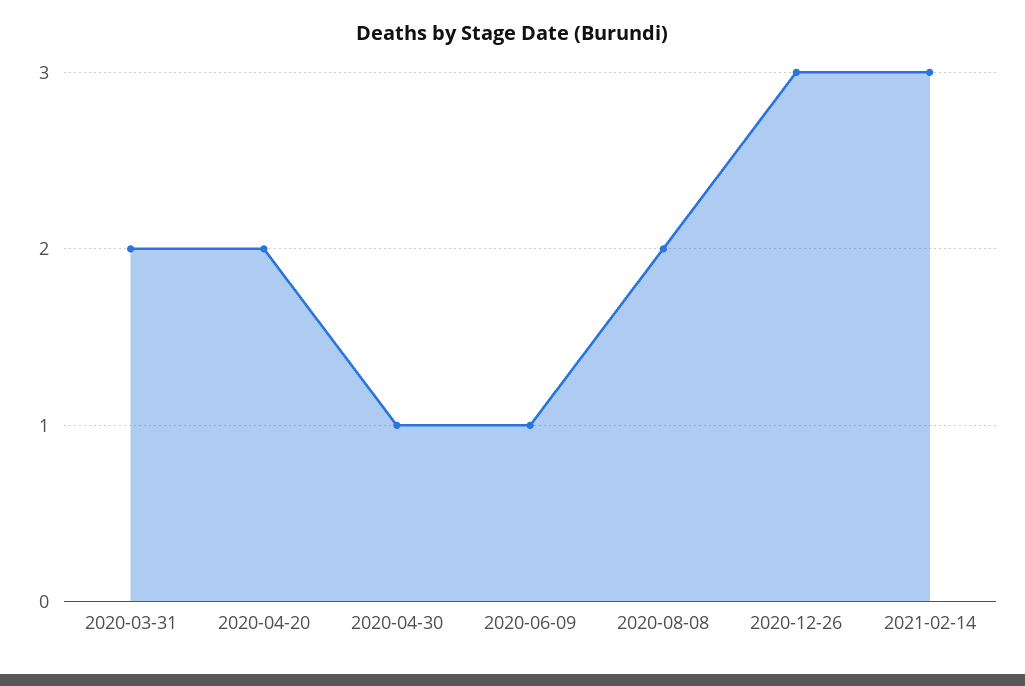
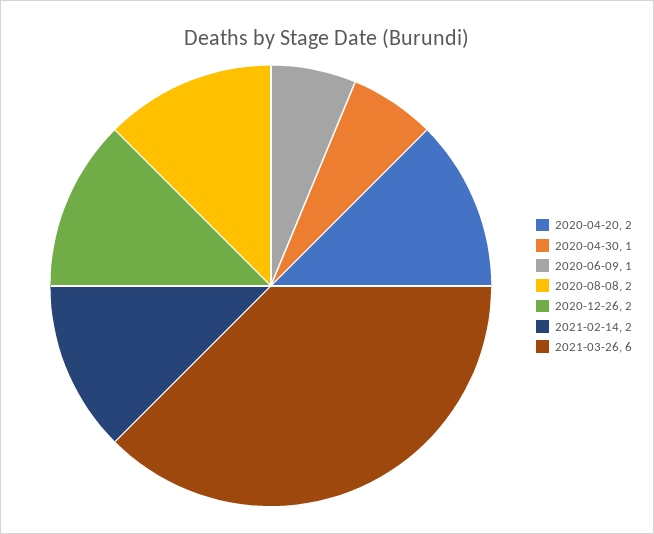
2020-03-31: 2 -> none
2020-12-26: 3 -> 2
2021-02-14: 3 -> 2
2021-03-26: none -> 6

